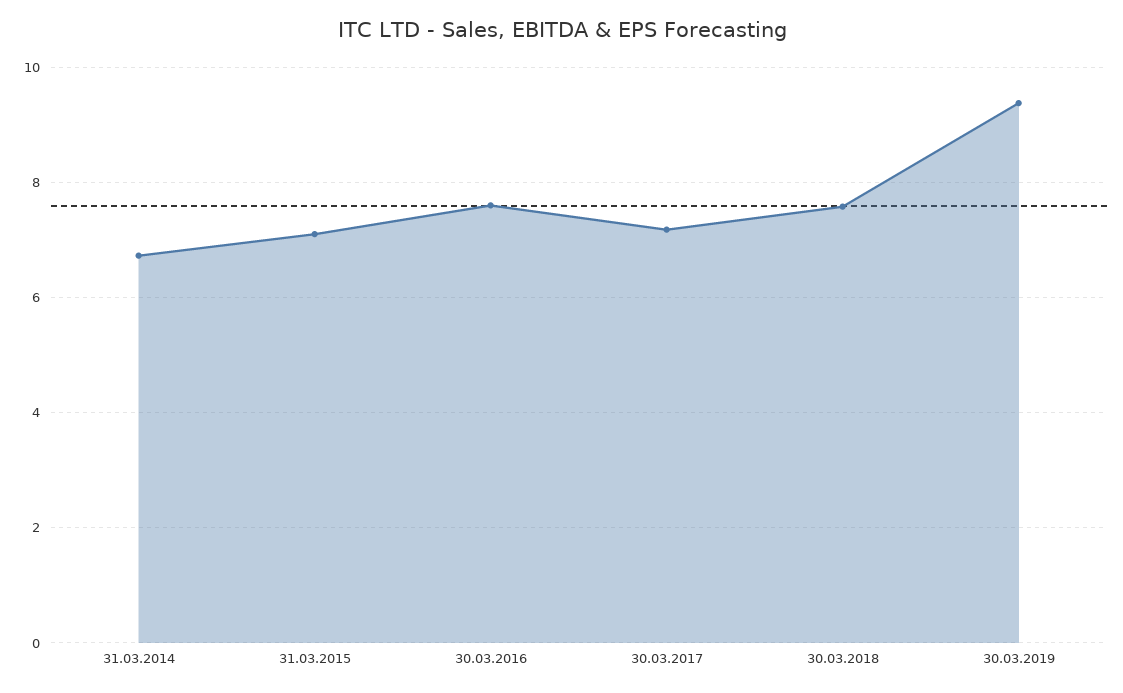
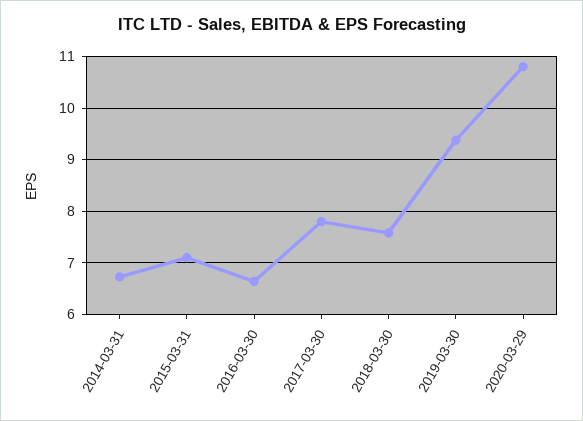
30.03.2016: 7.6 -> 6.6
30.03.2017: 7.2 -> 7.8
2020-03-29: none -> 10.8

